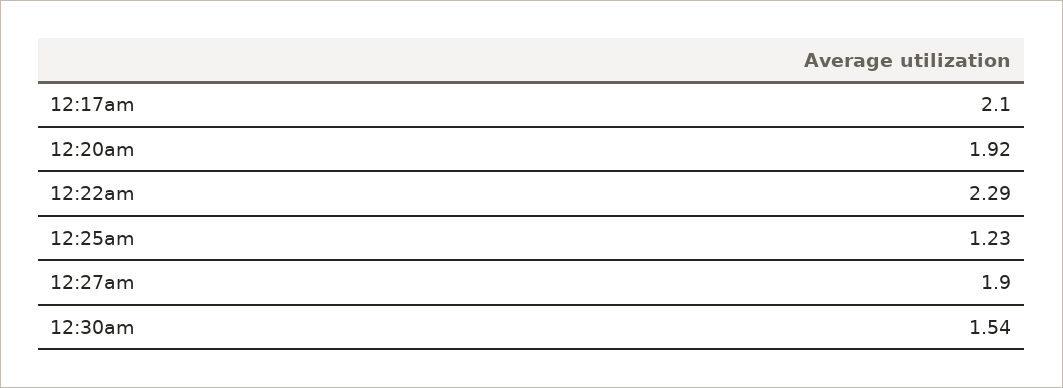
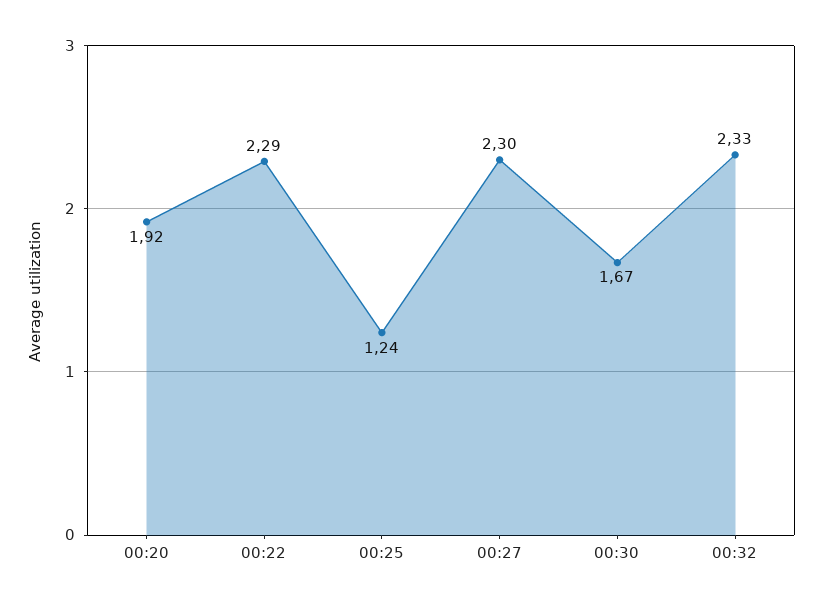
12:17am: 2.1 -> none
12:25am: 1.23 -> 1.24
12:27am: 1.9 -> 2.3
12:30am: 1.54 -> 1.67
00:32: none -> 2.33

